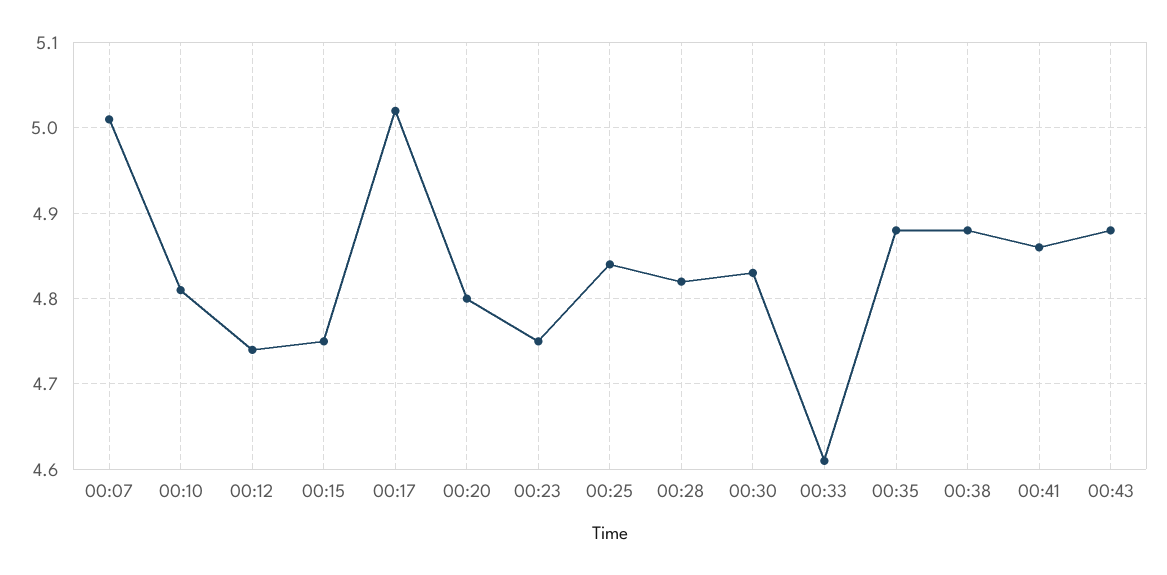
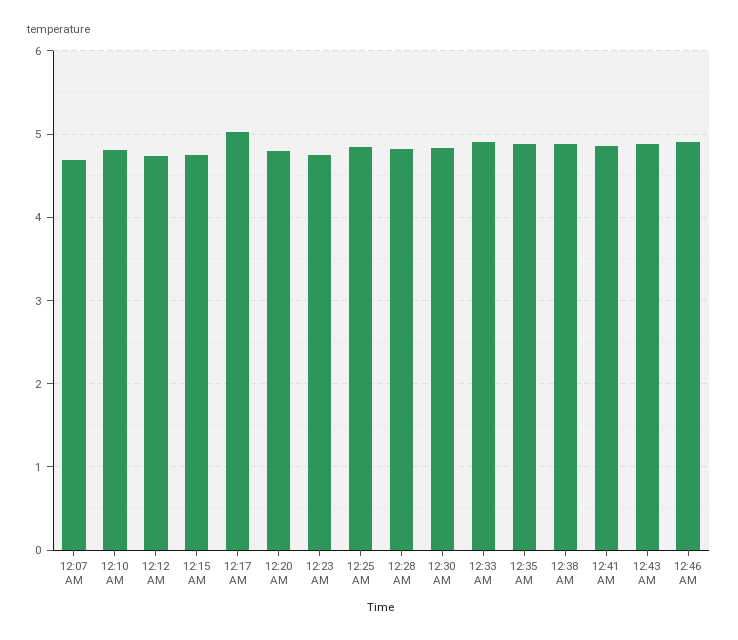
00:07: 5.01 -> 4.7
00:33: 4.61 -> 4.9
12:46 AM: none -> 4.9

